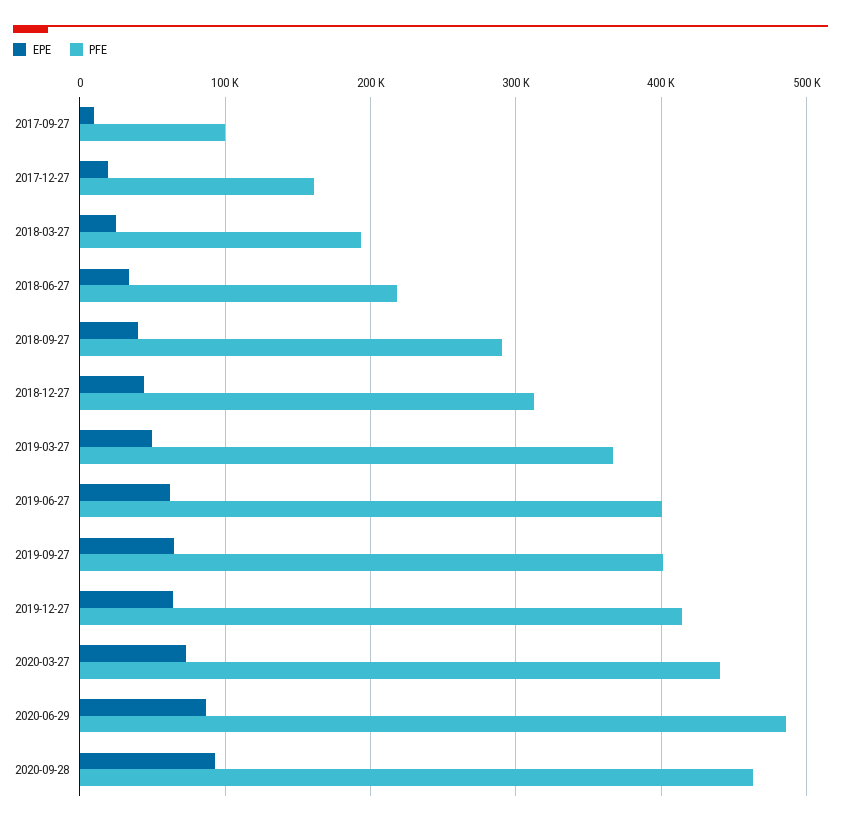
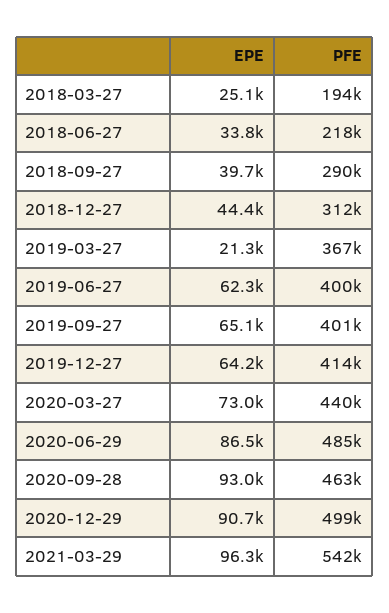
EPE, 2017-09-27: 10000 -> none
PFE, 2017-09-27: 100000 -> none
EPE, 2017-12-27: 20000 -> none
PFE, 2017-12-27: 160000 -> none
EPE, 2019-03-27: 50000 -> 21300
EPE, 2020-12-29: none -> 90700
PFE, 2020-12-29: none -> 499000
EPE, 2021-03-29: none -> 96300
PFE, 2021-03-29: none -> 542000

